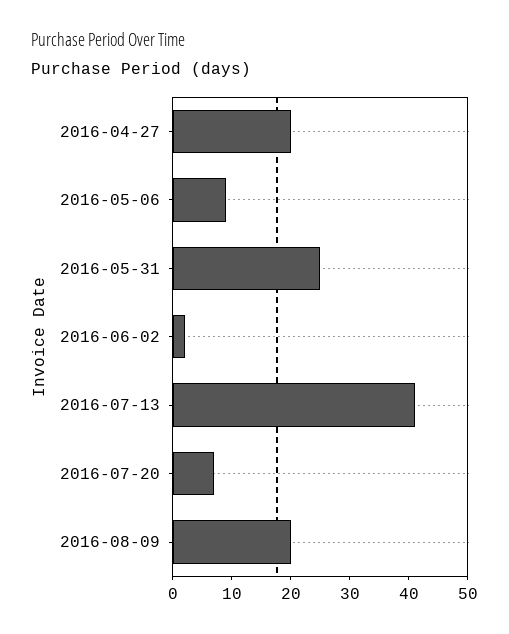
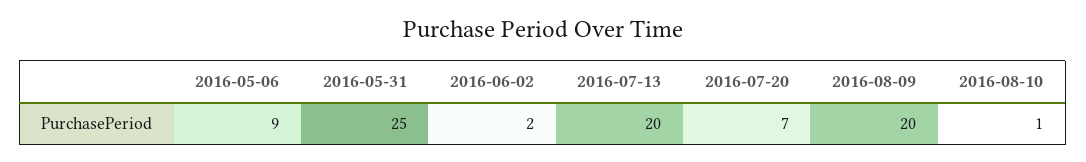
2016-04-27: 20 -> none
2016-07-13: 40 -> 20
2016-08-10: none -> 1

